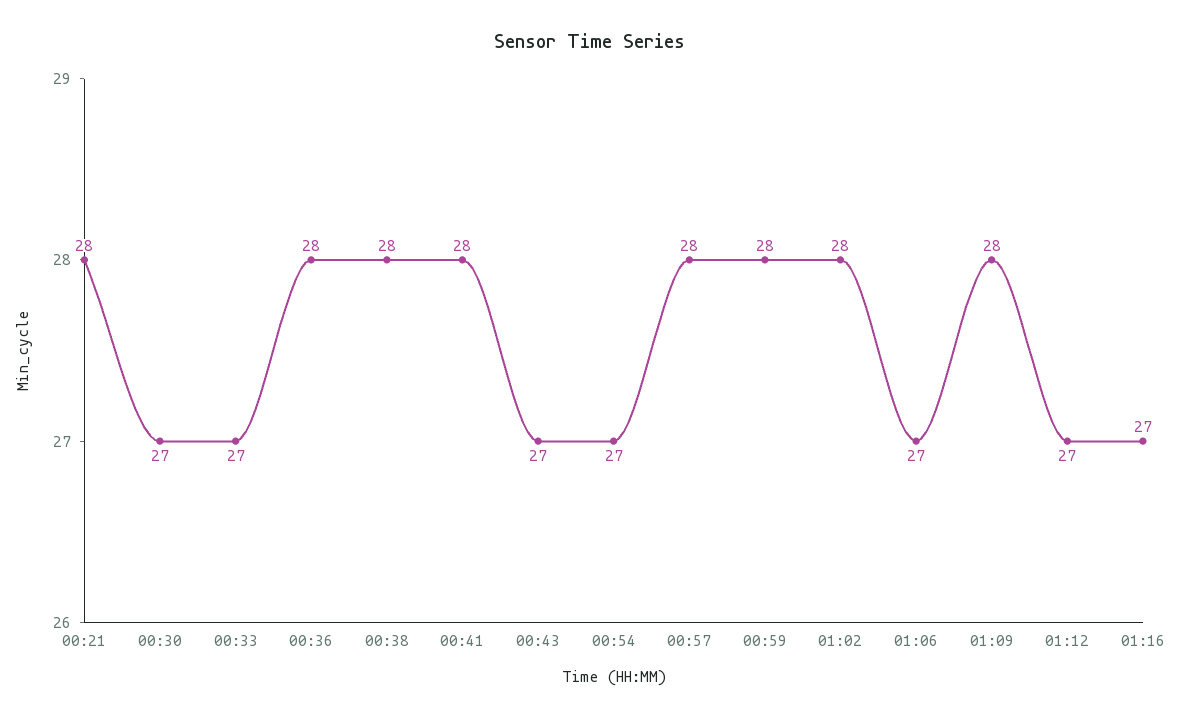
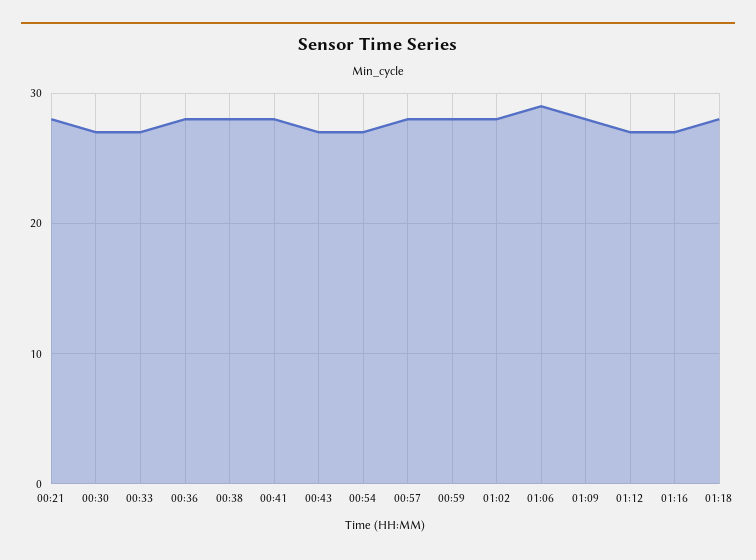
01:06: 27 -> 29
01:18: none -> 28

